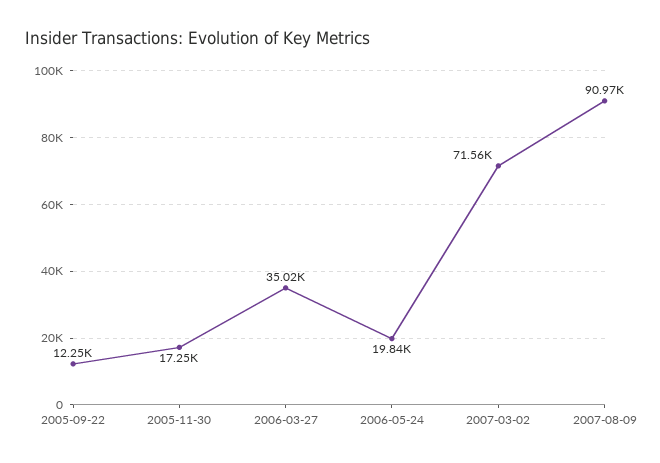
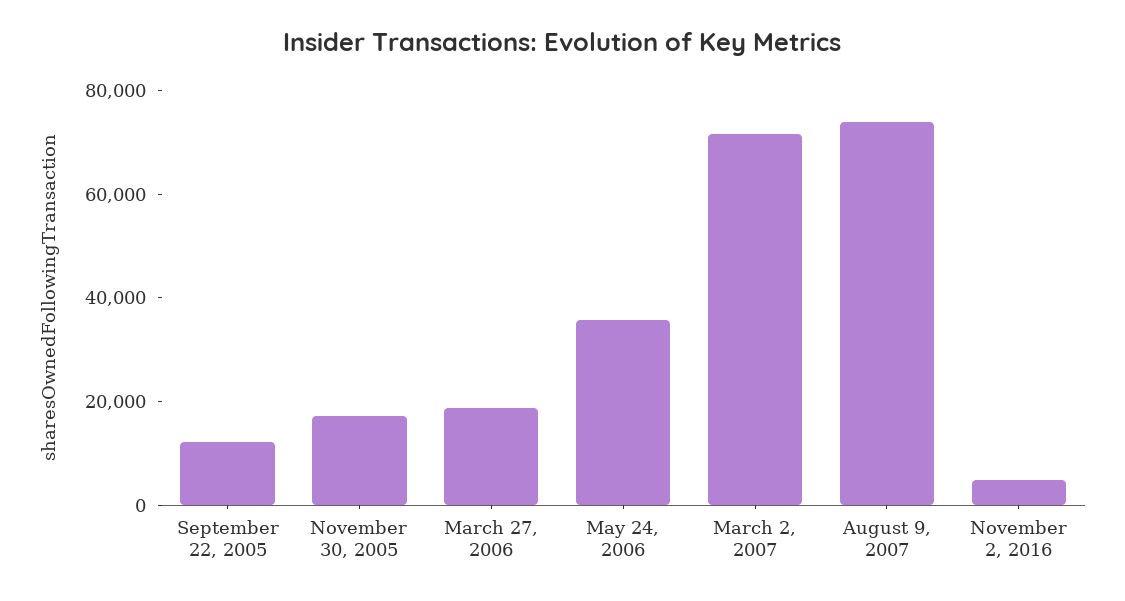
2006-03-27: 35020 -> 20000
2006-05-24: 19840 -> 35000
2007-08-09: 90970 -> 75000
November 2, 2016: none -> 5000

